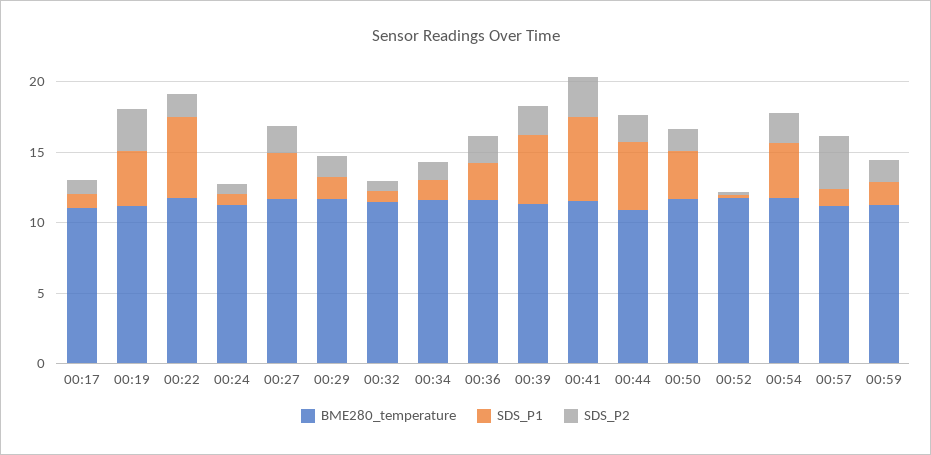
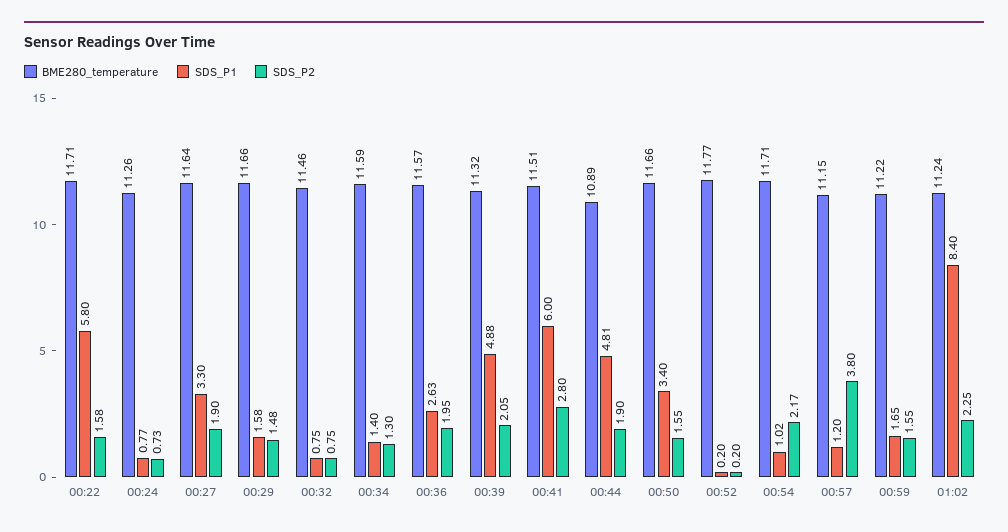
BME280_temperature, 00:17: 11 -> none
SDS_P1, 00:17: 1 -> none
SDS_P2, 00:17: 1 -> none
BME280_temperature, 00:19: 11 -> none
SDS_P1, 00:19: 4 -> none
SDS_P2, 00:19: 3 -> none
SDS_P1, 00:54: 4 -> 1.02
BME280_temperature, 01:02: none -> 11.24
SDS_P1, 01:02: none -> 8.4
SDS_P2, 01:02: none -> 2.25

